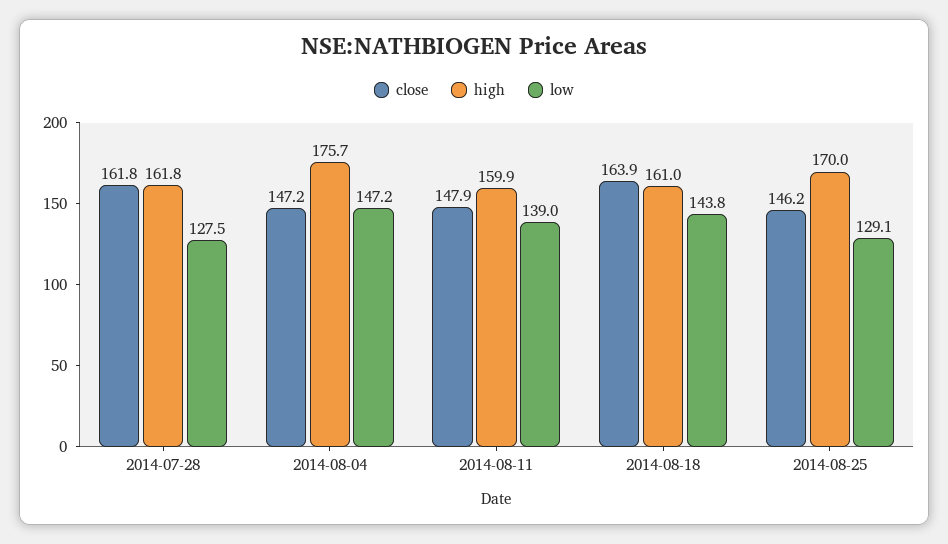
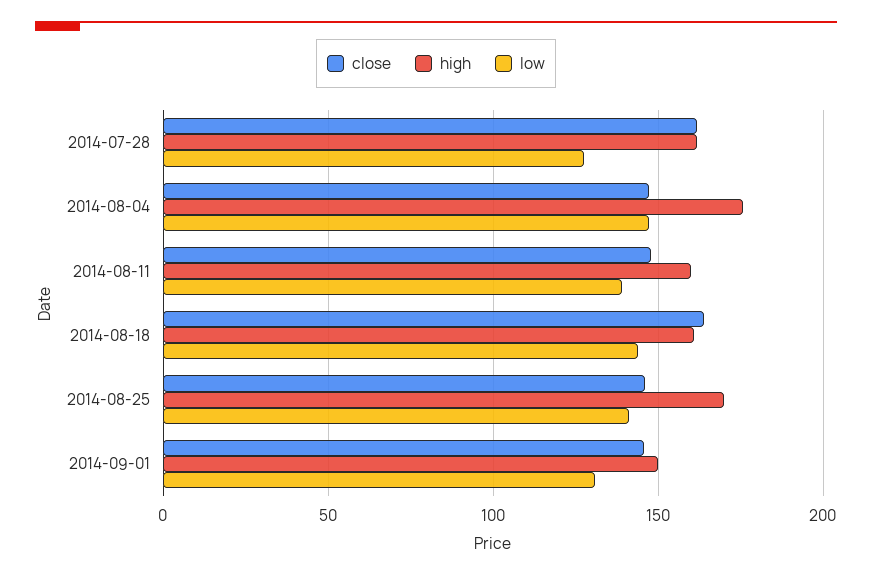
low, 2014-08-25: 129.1 -> 140
close, 2014-09-01: none -> 145
high, 2014-09-01: none -> 150
low, 2014-09-01: none -> 130

